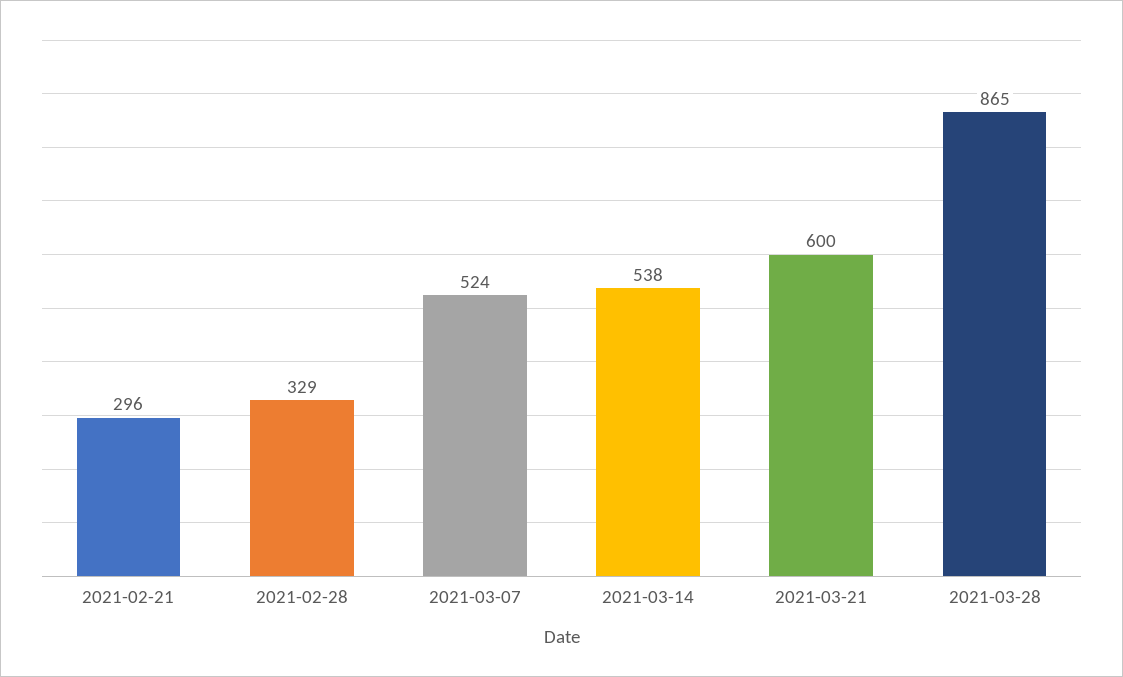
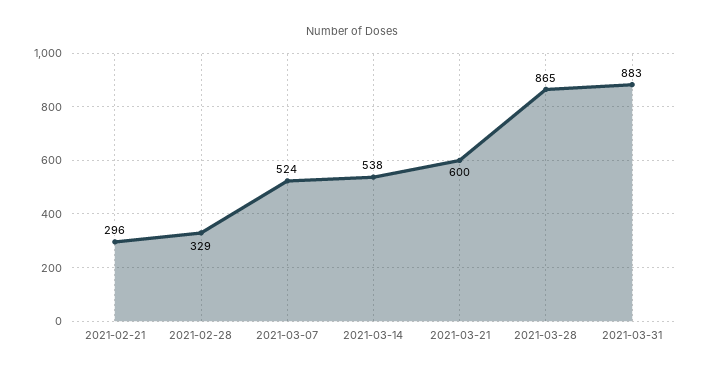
2021-03-31: none -> 883

